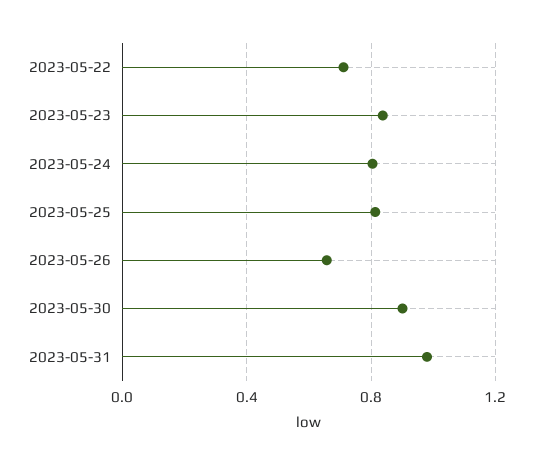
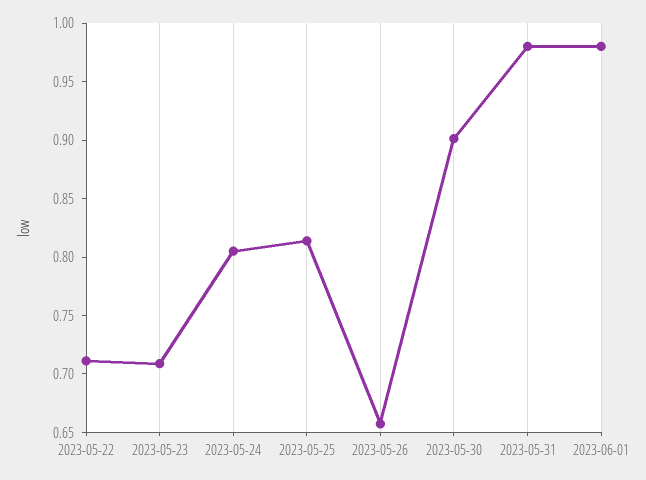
2023-05-23: 0.85 -> 0.71
2023-06-01: none -> 0.98

